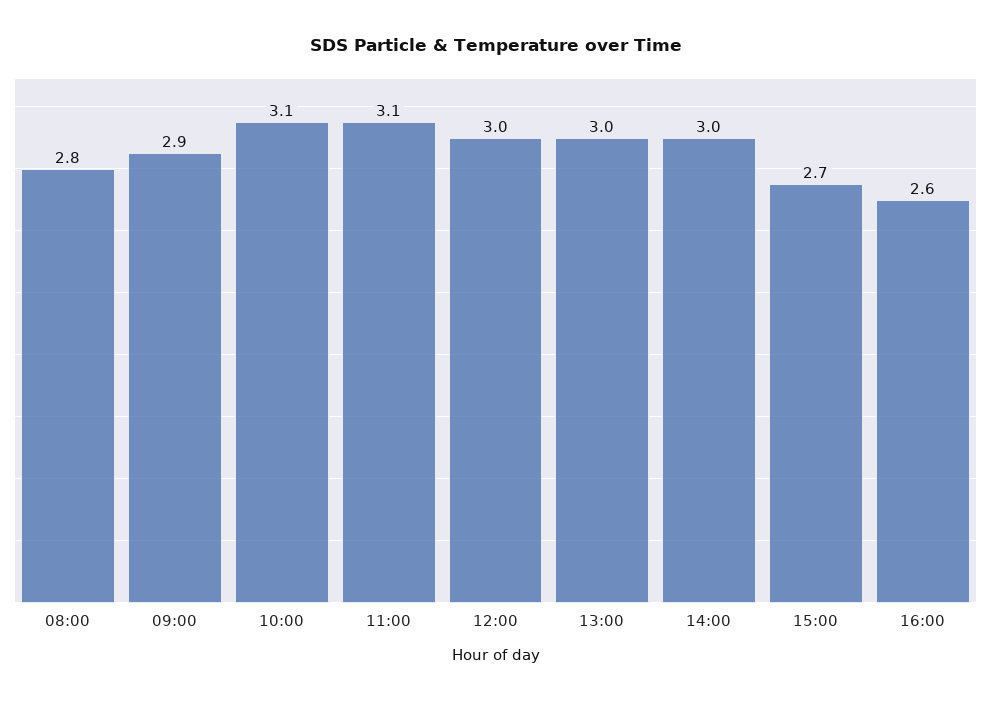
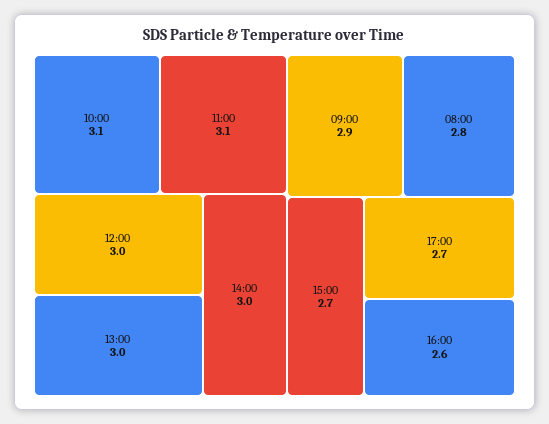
17:00: none -> 2.7

